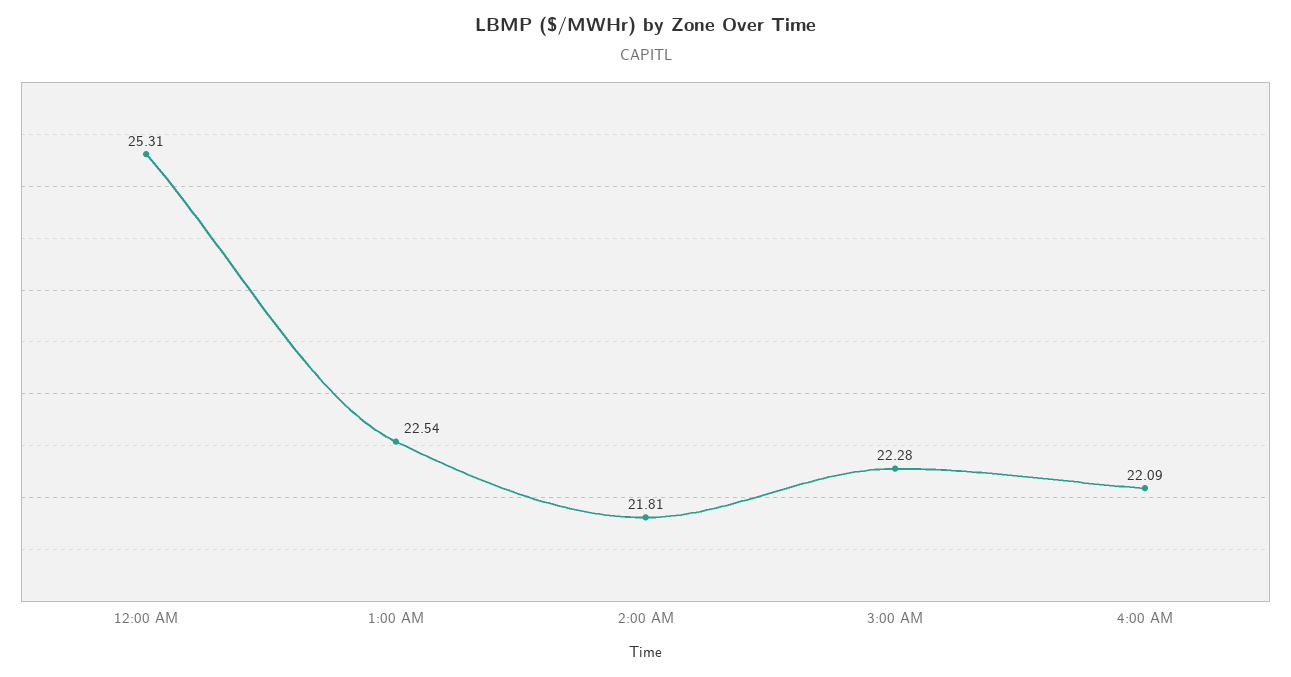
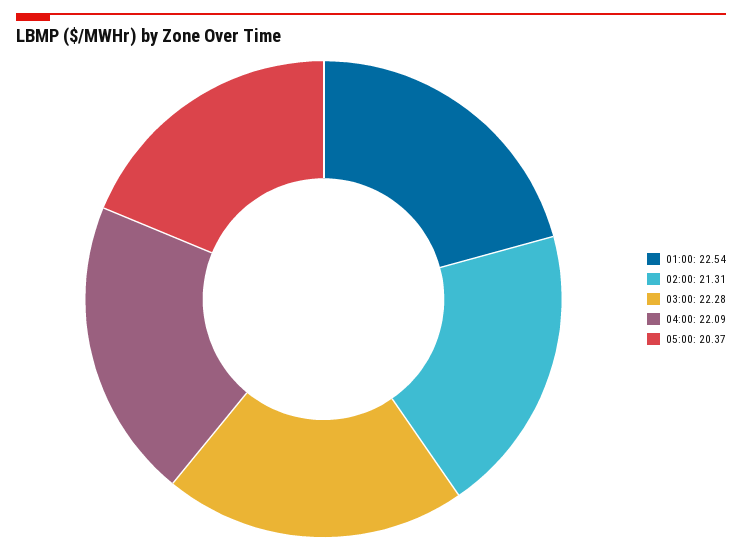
12:00 AM: 25.31 -> none
2:00 AM: 21.81 -> 21.31
05:00: none -> 20.37

